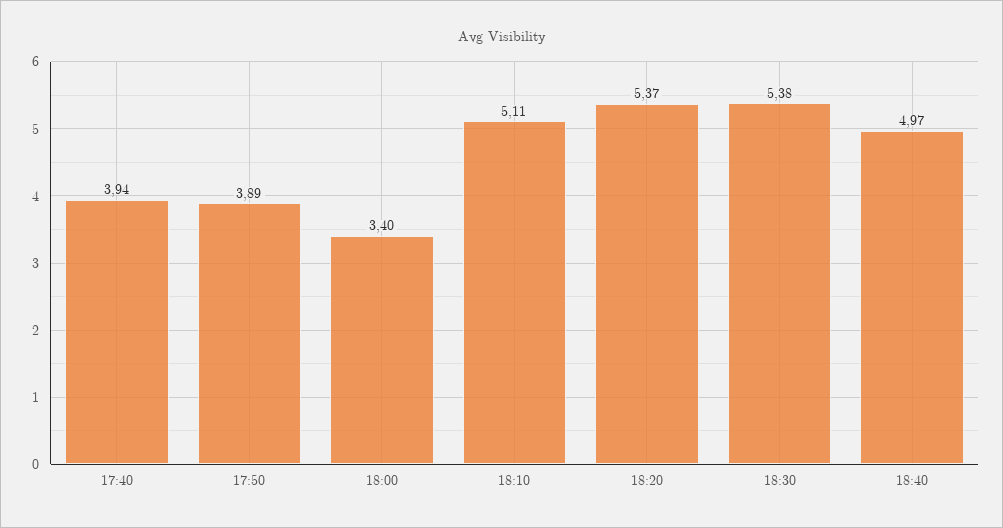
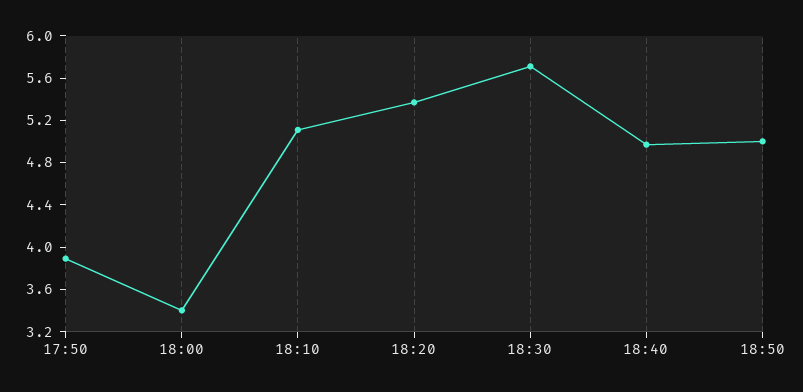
17:40: 3.94 -> none
18:30: 5.38 -> 5.7
18:50: none -> 5

